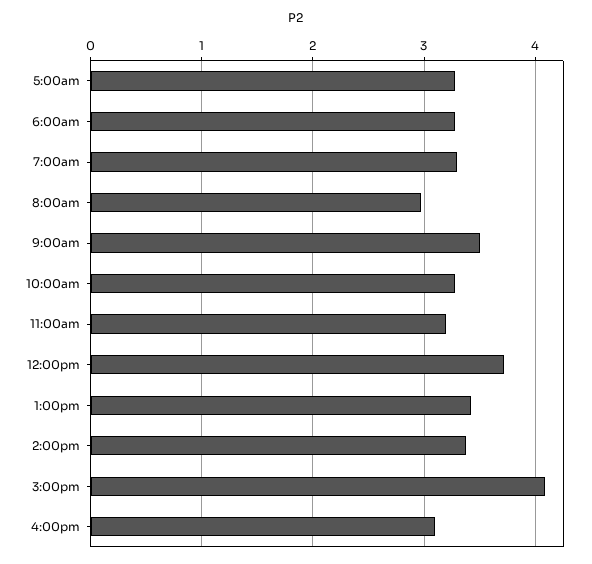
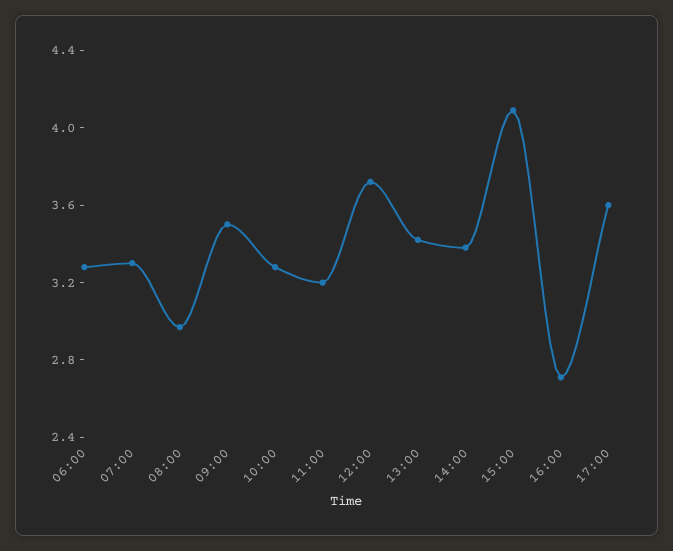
5:00am: 3.3 -> none
4:00pm: 3.1 -> 2.7
17:00: none -> 3.6

